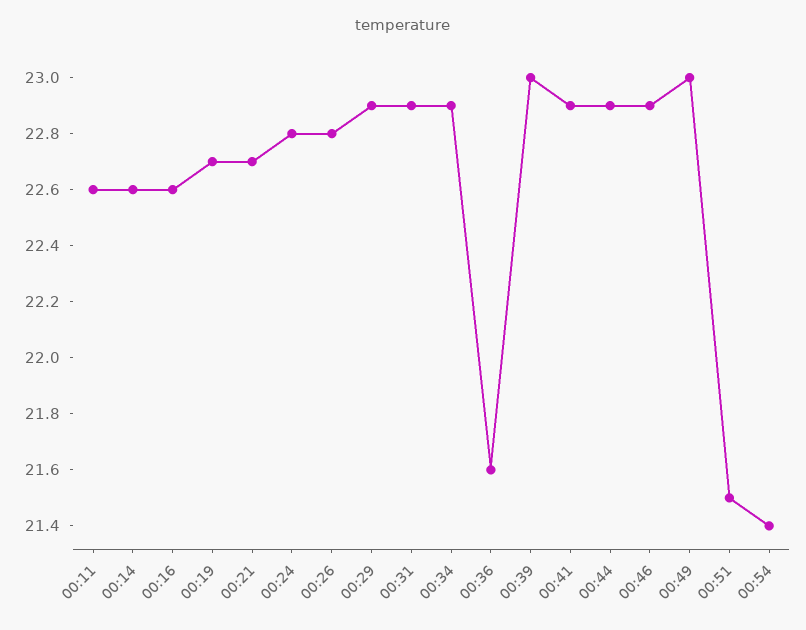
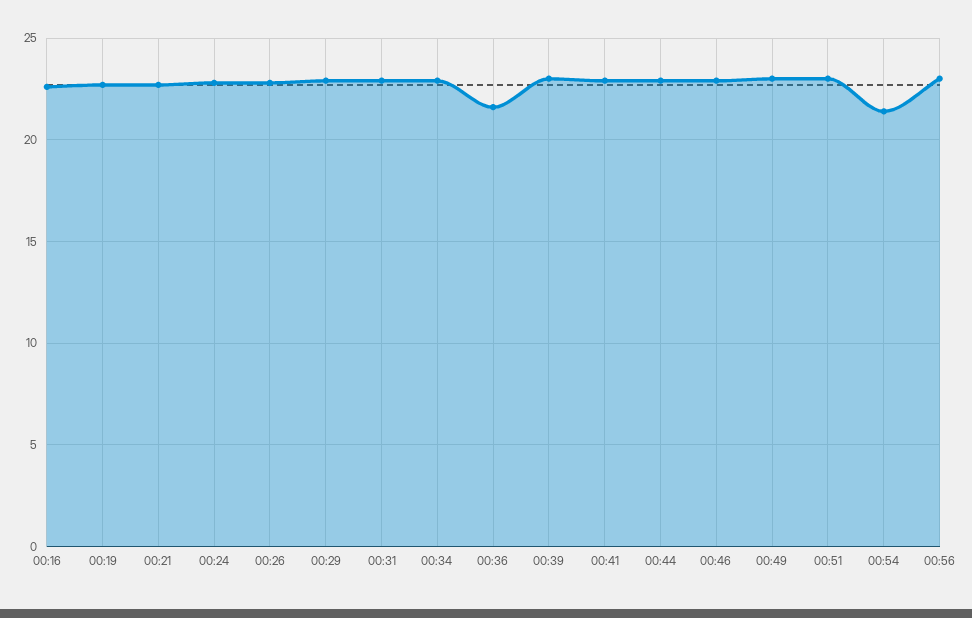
00:11: 22.6 -> none
00:14: 22.6 -> none
00:51: 21.5 -> 23
00:56: none -> 23

